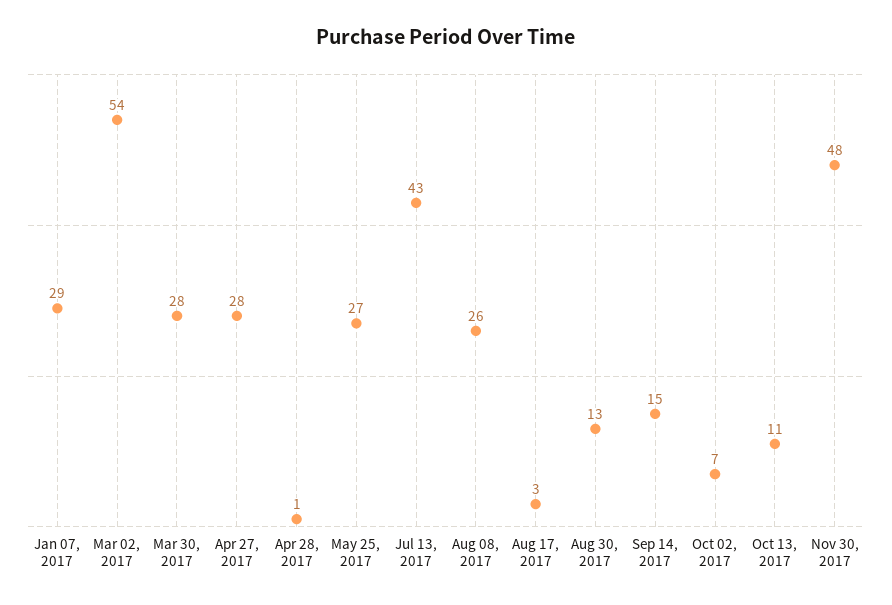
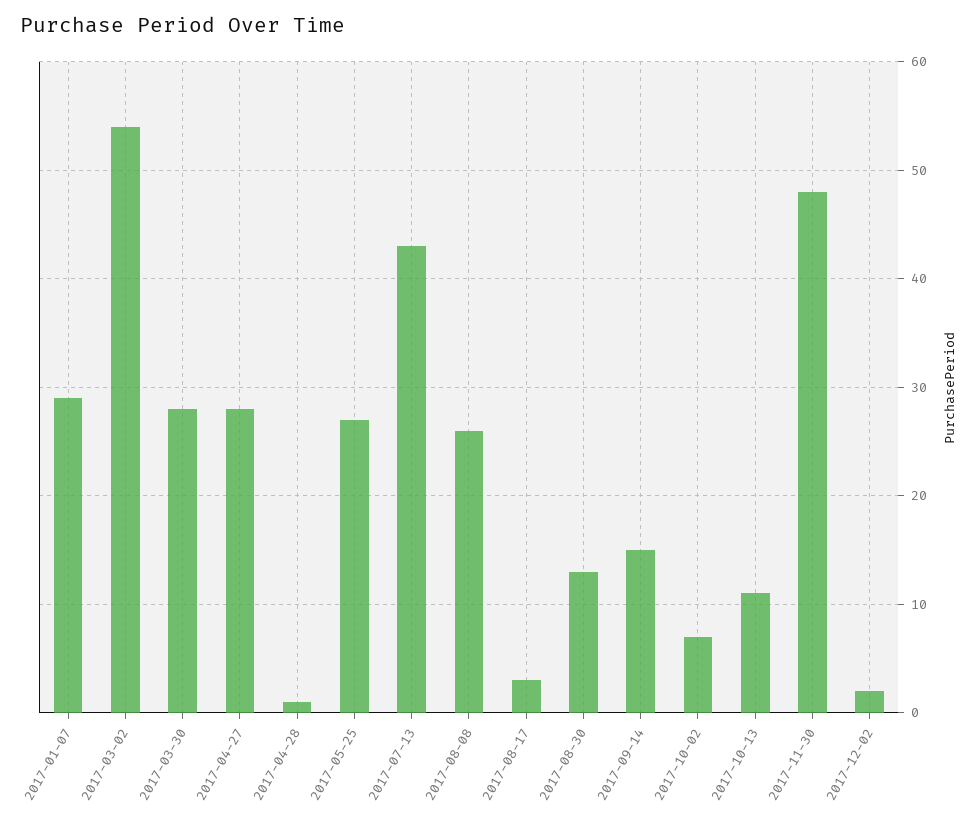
2017-12-02: none -> 2

